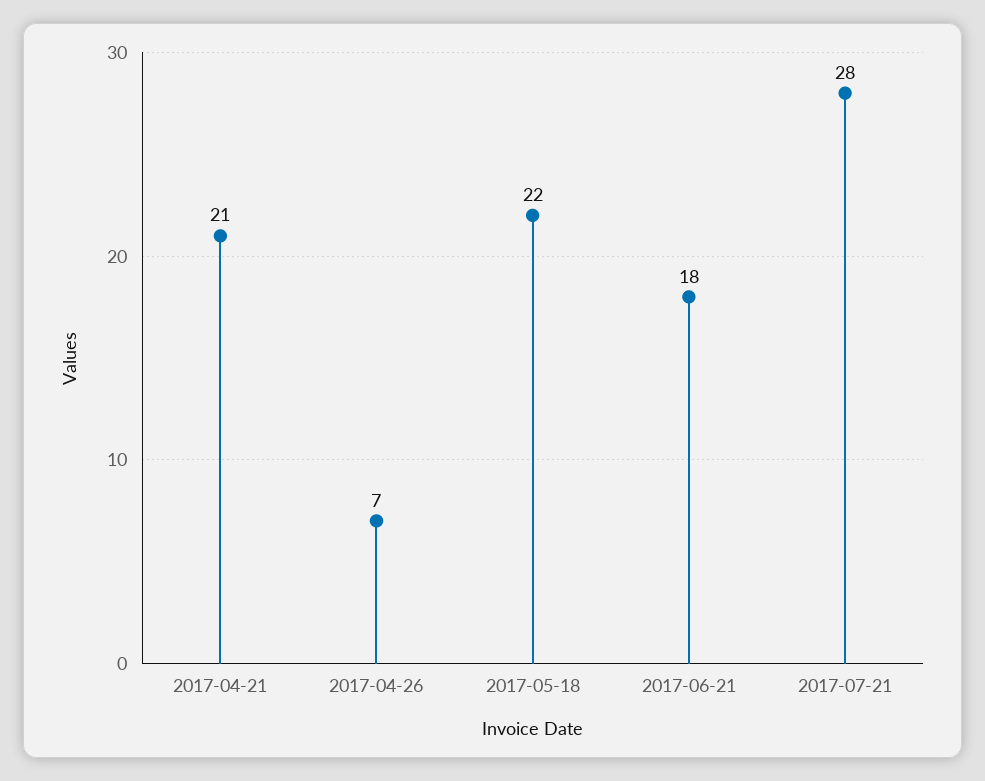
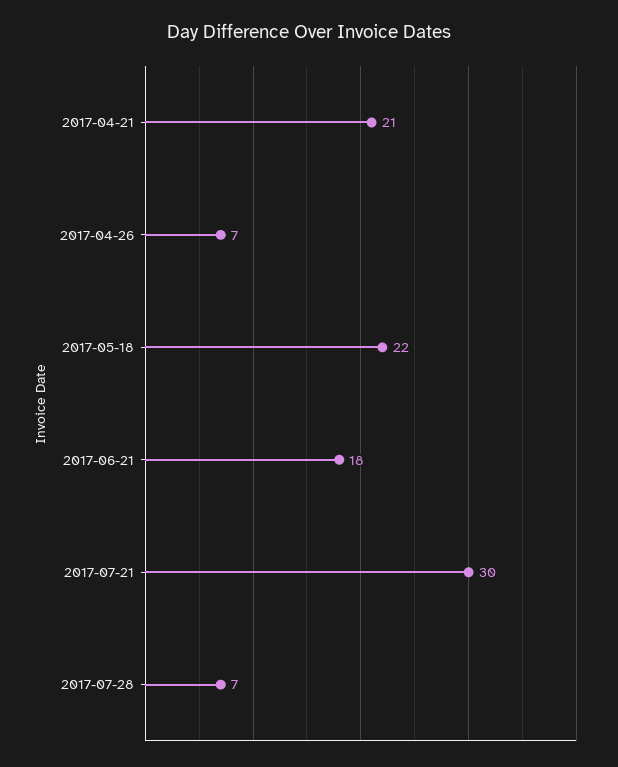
2017-07-21: 28 -> 30
2017-07-28: none -> 7

